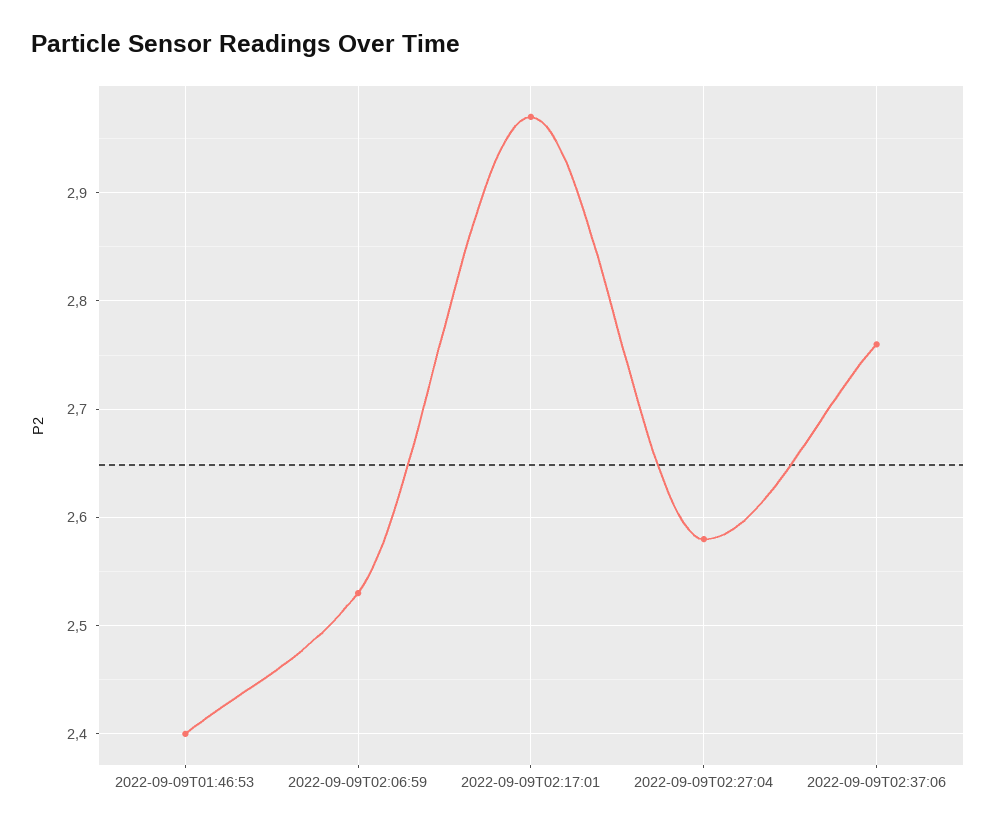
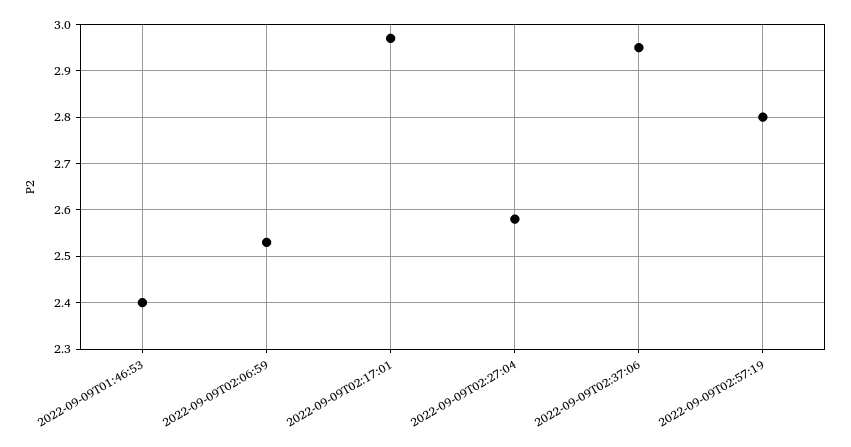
2022-09-09T02:37:06: 2.76 -> 2.95
2022-09-09T02:57:19: none -> 2.8

